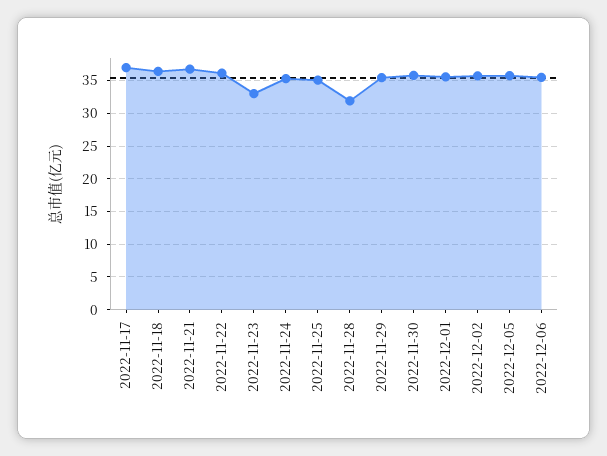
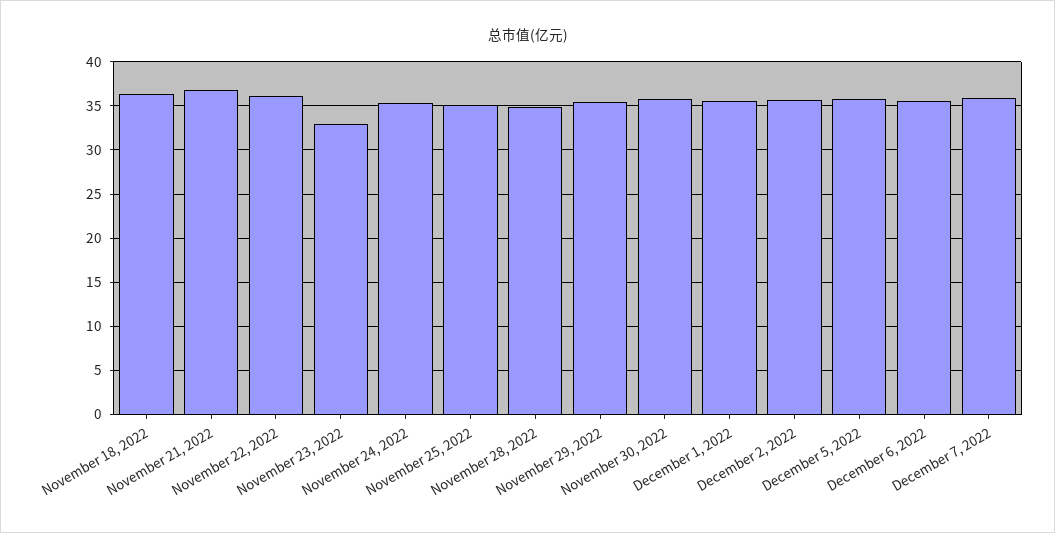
2022-11-17: 37 -> none
2022-11-28: 32 -> 35
December 7, 2022: none -> 36

